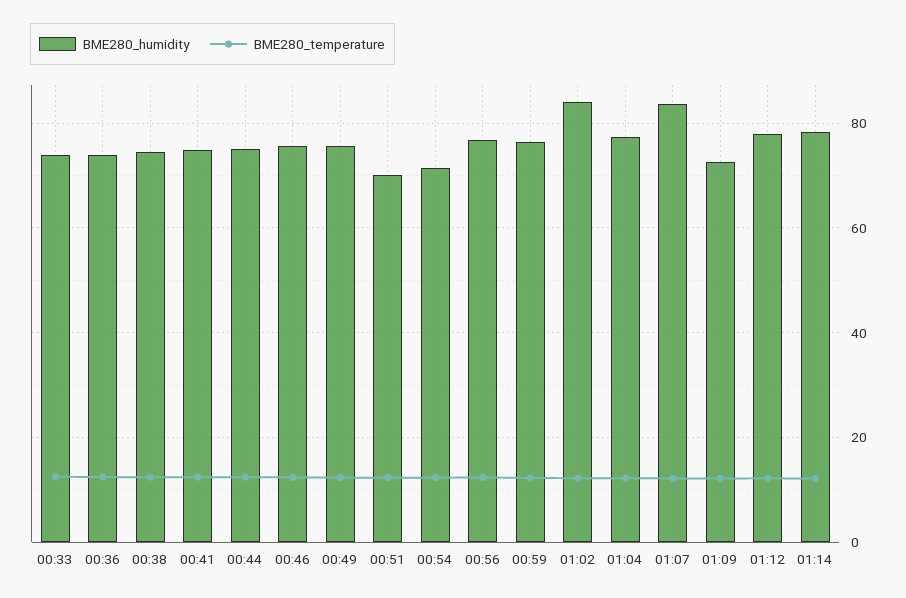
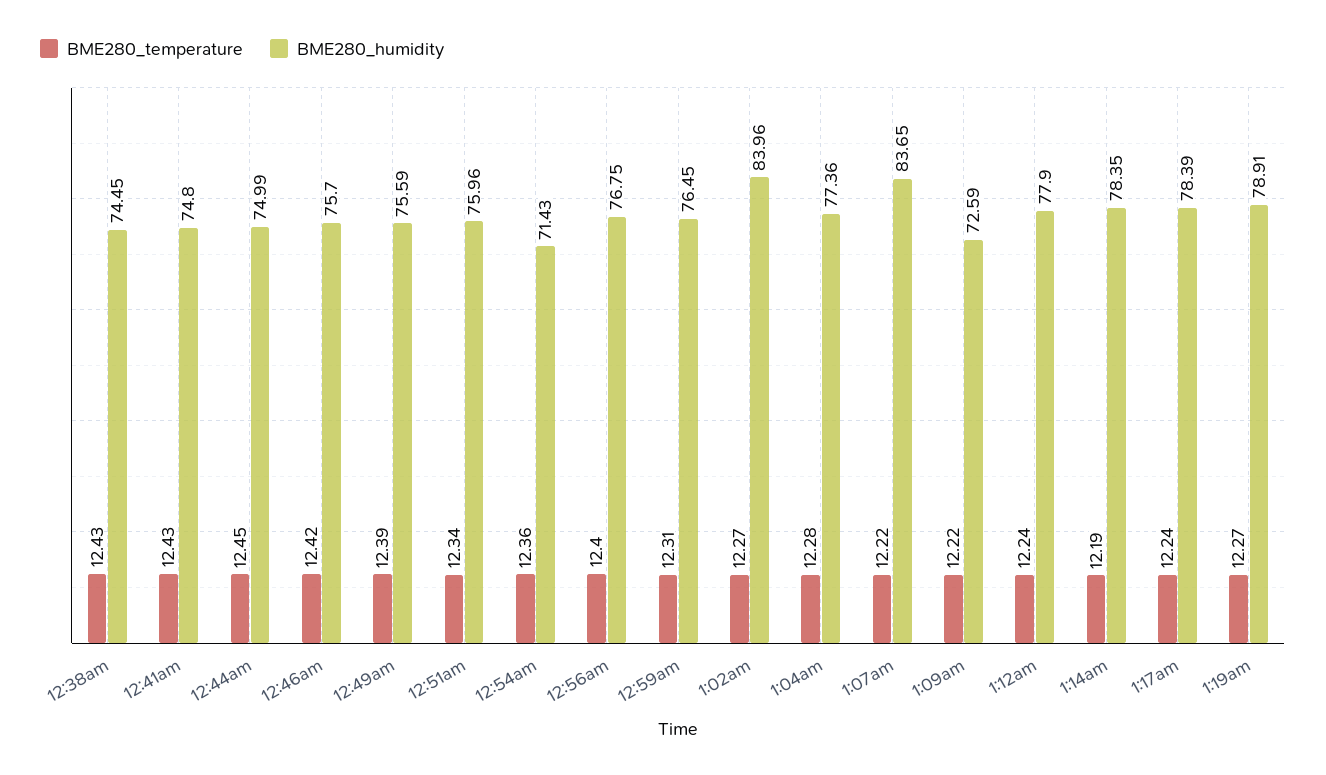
BME280_humidity, 00:33: 74 -> none
BME280_temperature, 00:33: 12 -> none
BME280_humidity, 00:36: 74 -> none
BME280_temperature, 00:36: 12 -> none
BME280_humidity, 00:51: 70 -> 75.96
BME280_temperature, 1:17am: none -> 12.24
BME280_humidity, 1:17am: none -> 78.39
BME280_temperature, 1:19am: none -> 12.27
BME280_humidity, 1:19am: none -> 78.91

